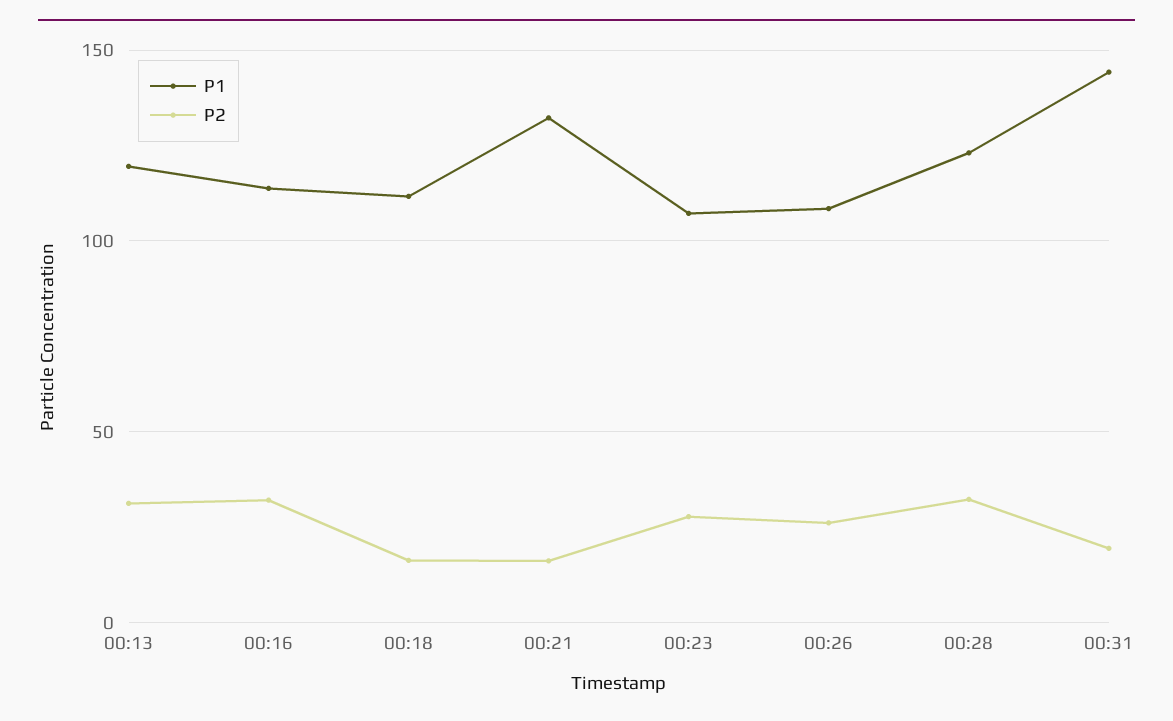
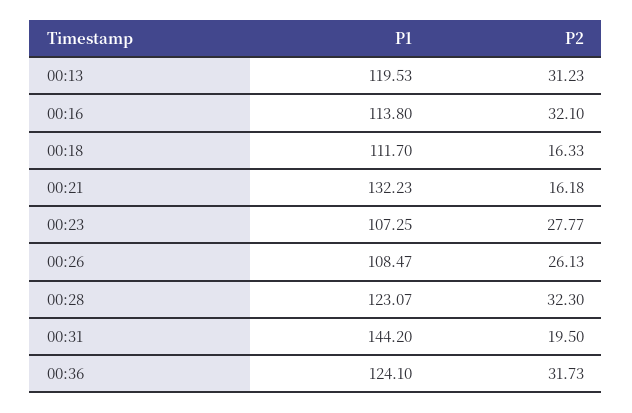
P1, 00:36: none -> 124.1
P2, 00:36: none -> 31.73

